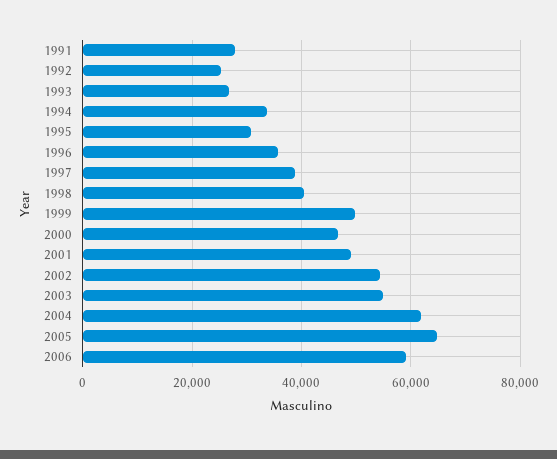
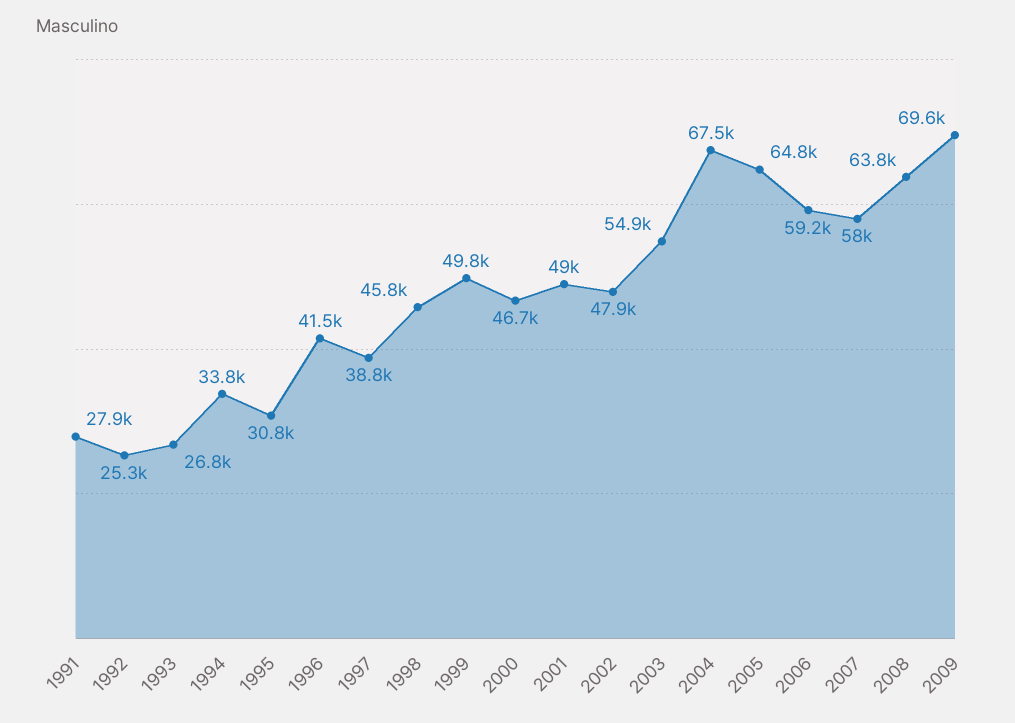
1996: 36000 -> 41500
1998: 40000 -> 45800
2002: 54000 -> 47900
2004: 62000 -> 67500
2007: none -> 58000
2008: none -> 63800
2009: none -> 69600

